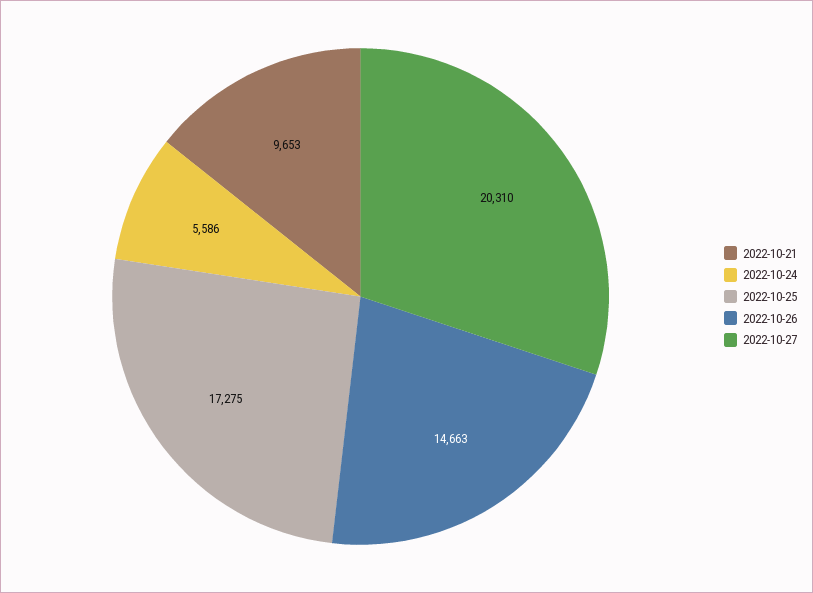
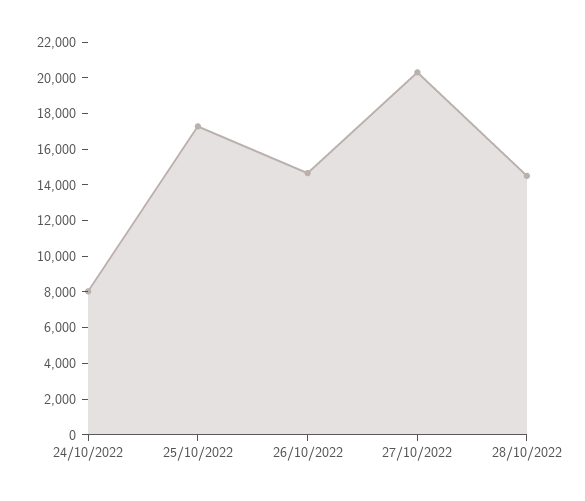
2022-10-21: 9653 -> none
2022-10-24: 5586 -> 8000
28/10/2022: none -> 14500

